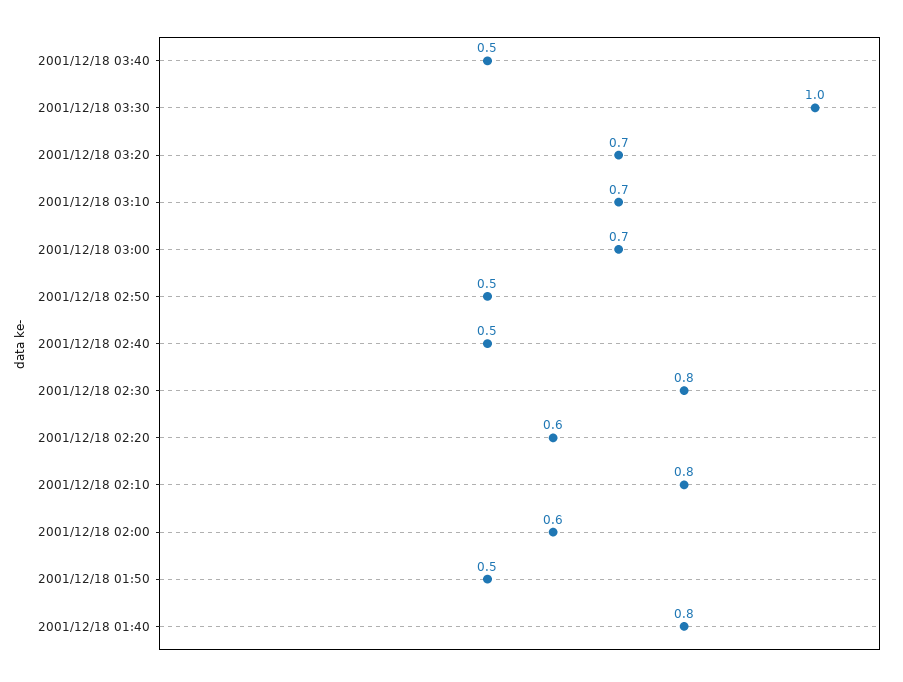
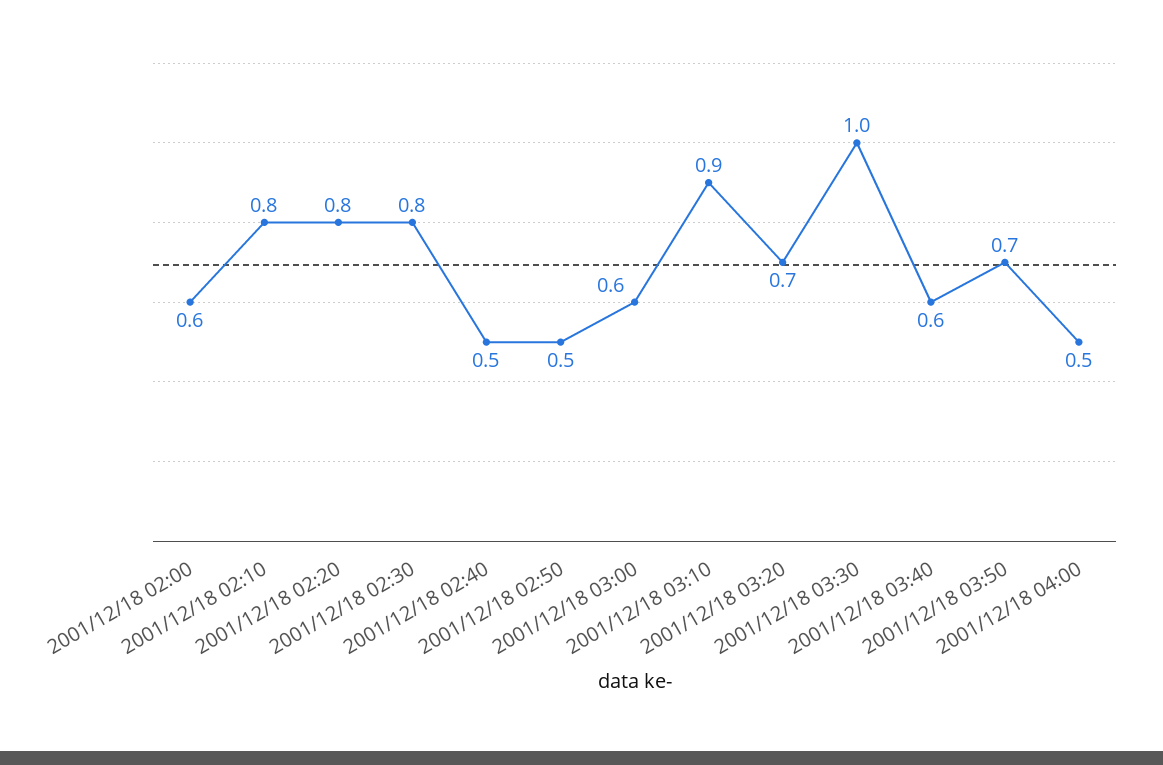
2001/12/18 03:40: 0.5 -> 0.6
2001/12/18 03:10: 0.7 -> 0.9
2001/12/18 03:00: 0.7 -> 0.6
2001/12/18 02:20: 0.6 -> 0.8
2001/12/18 01:50: 0.5 -> none
2001/12/18 01:40: 0.8 -> none
2001/12/18 03:50: none -> 0.7
2001/12/18 04:00: none -> 0.5

